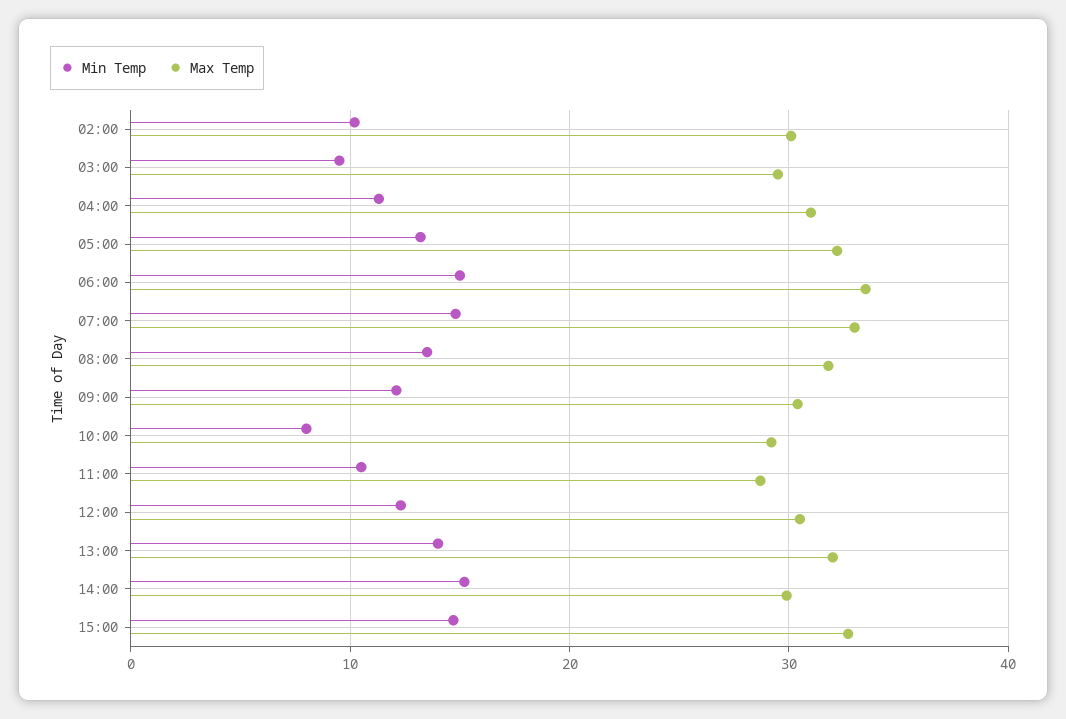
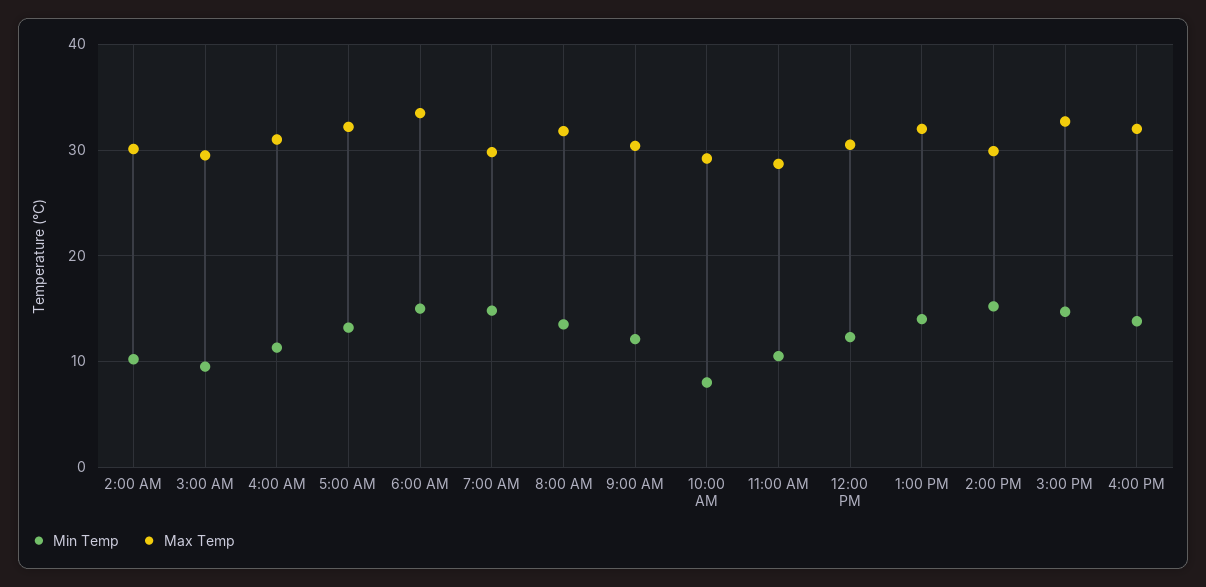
Max Temp, 07:00: 33 -> 30
Min Temp, 4:00 PM: none -> 14
Max Temp, 4:00 PM: none -> 32

